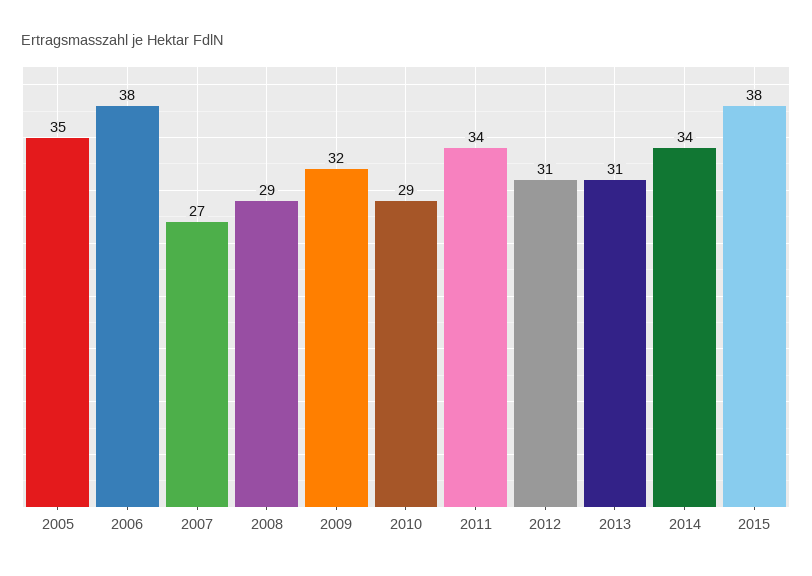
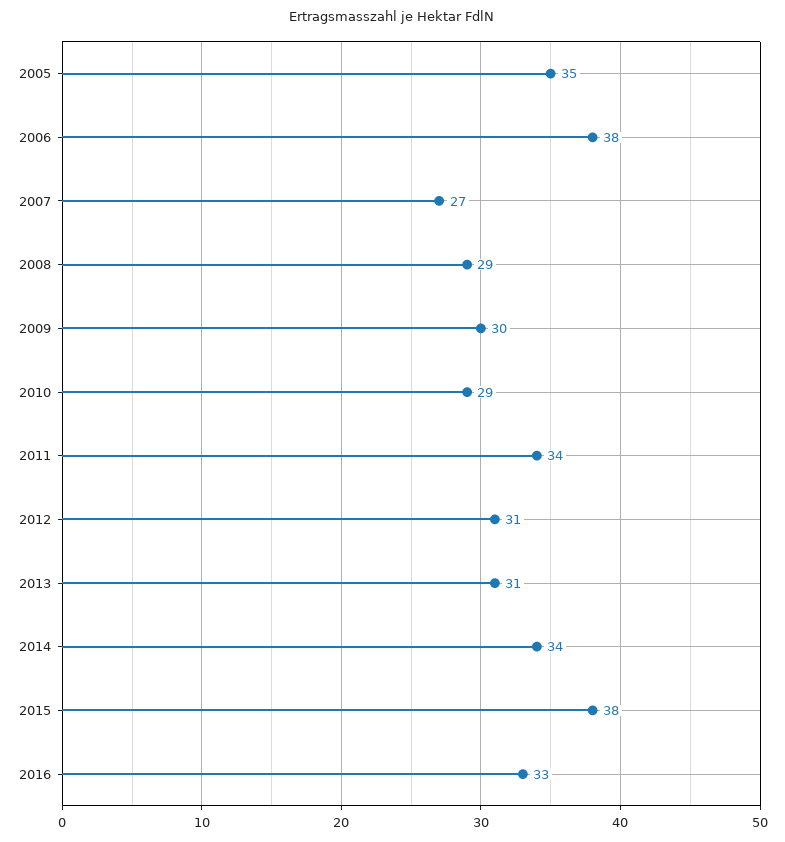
2009: 32 -> 30
2016: none -> 33

